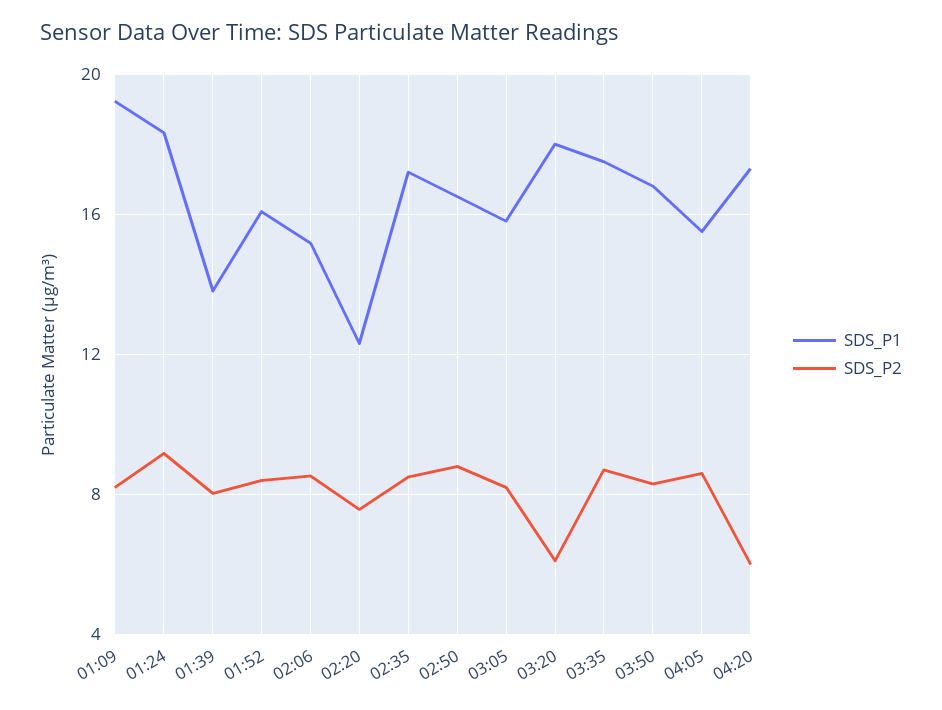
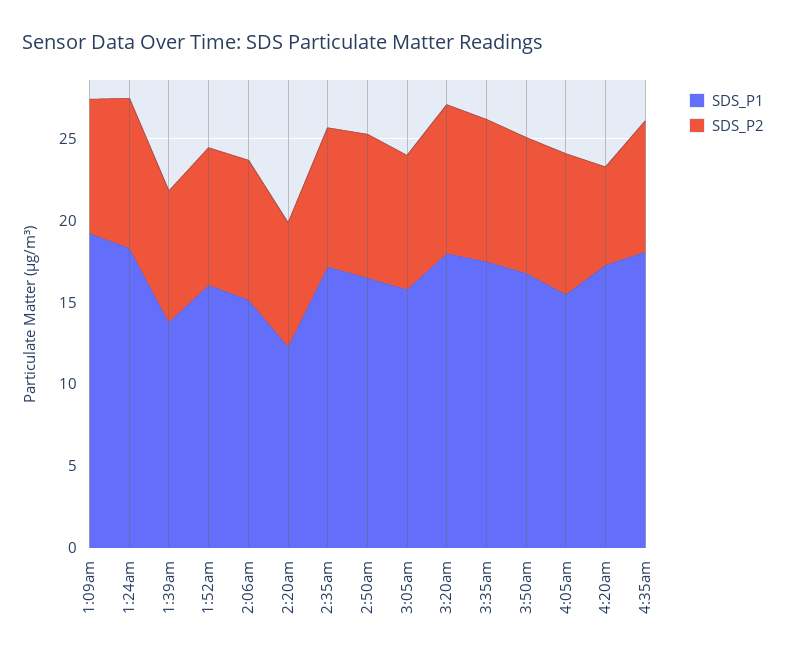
SDS_P2, 03:20: 6 -> 9
SDS_P1, 4:35am: none -> 18
SDS_P2, 4:35am: none -> 8

